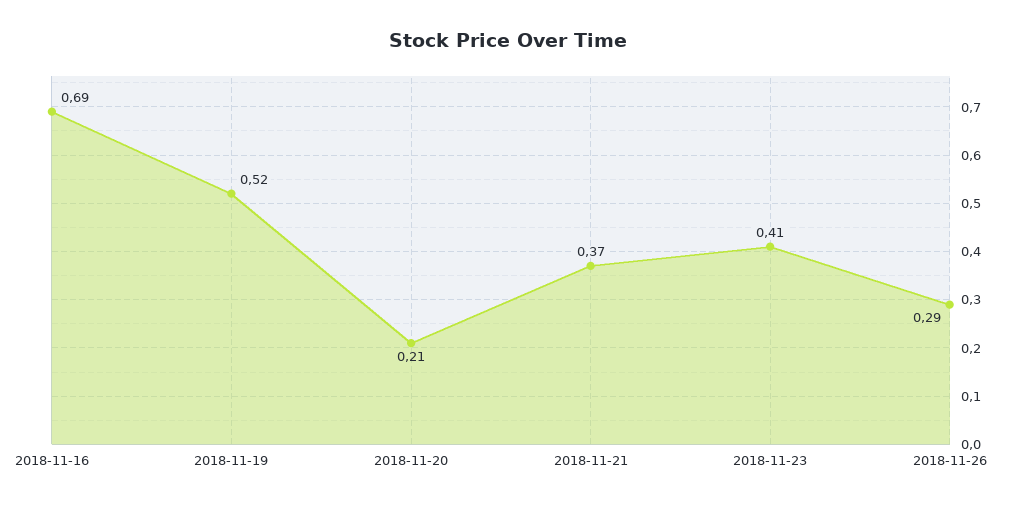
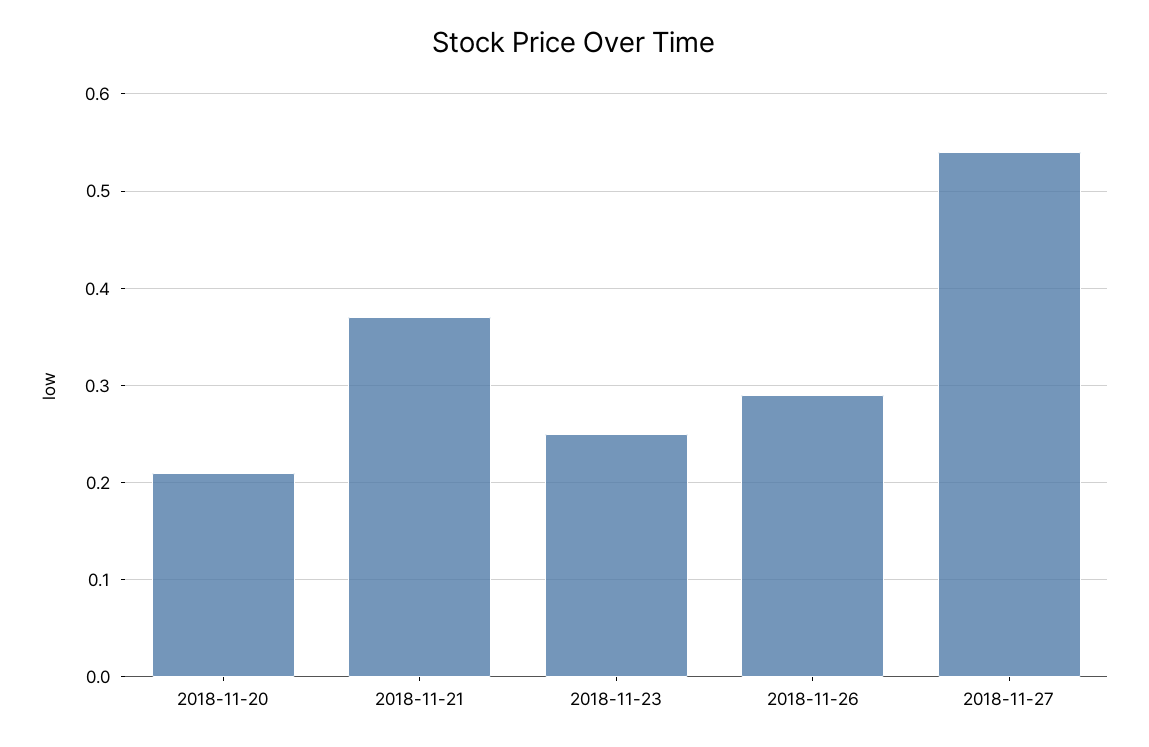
2018-11-16: 0.69 -> none
2018-11-19: 0.52 -> none
2018-11-23: 0.41 -> 0.25
2018-11-27: none -> 0.54

